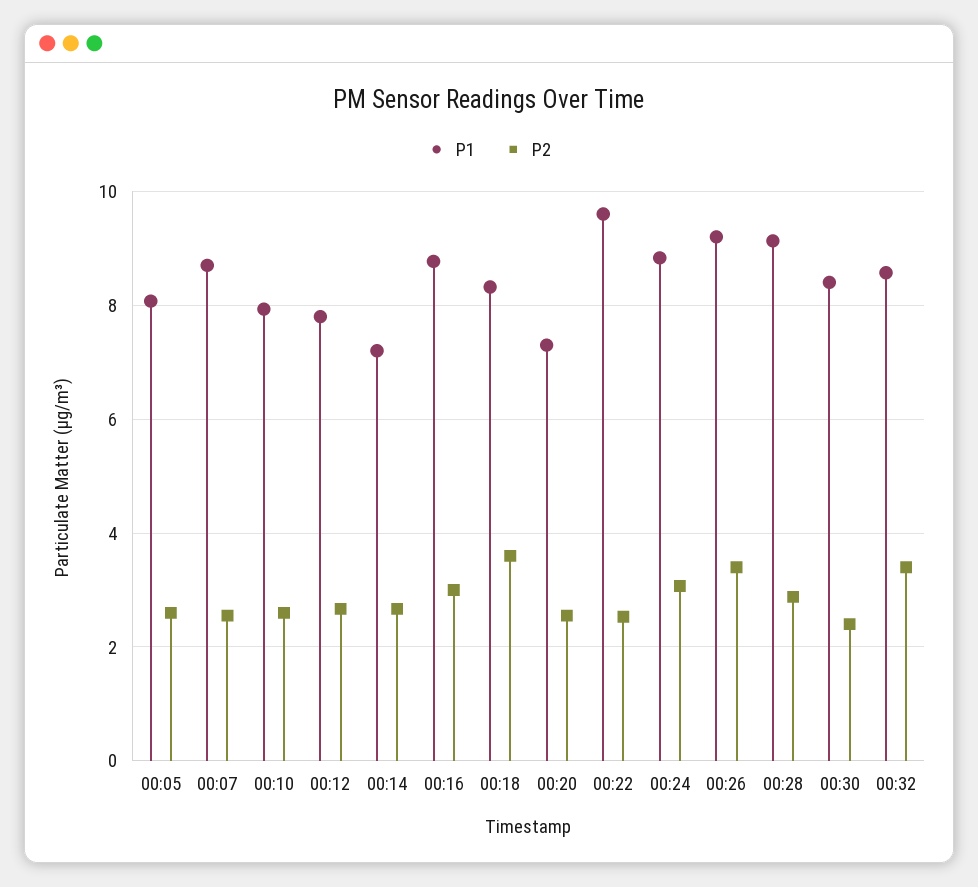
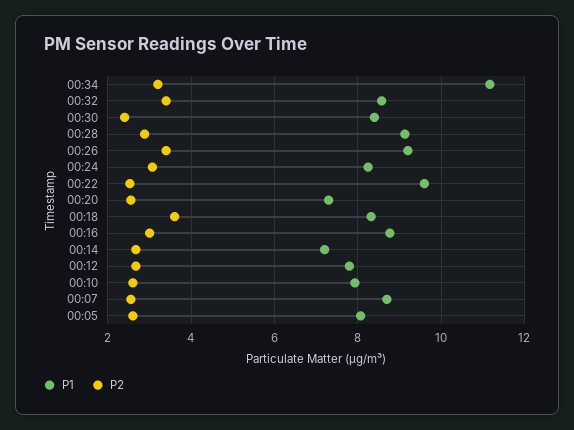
P1, 00:24: 8.8 -> 8.2
P1, 00:34: none -> 11.2
P2, 00:34: none -> 3.2

